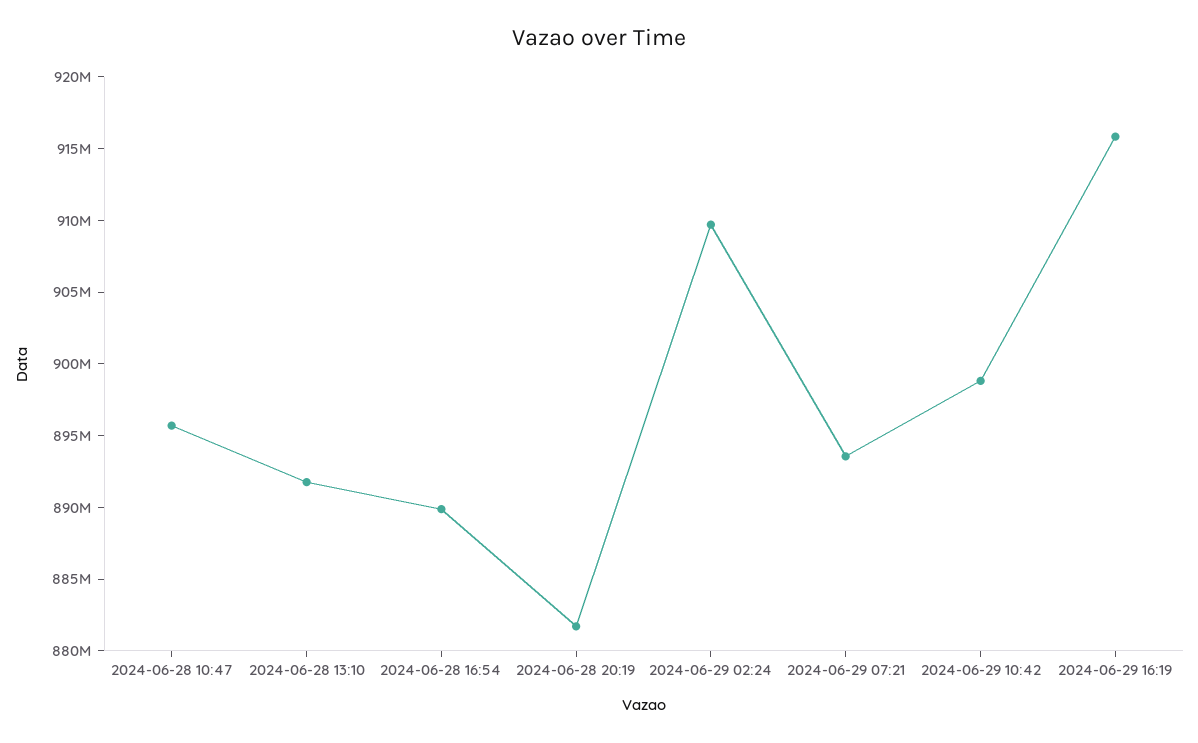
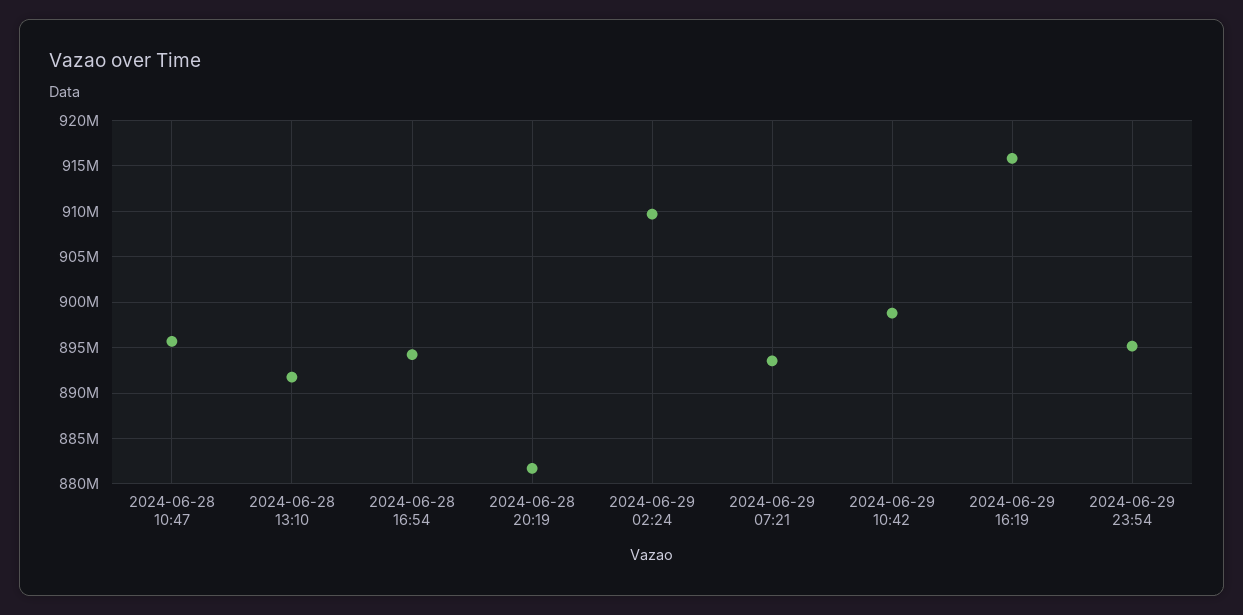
2024-06-28 16:54: 890000000 -> 894000000
2024-06-29 23:54: none -> 895000000

